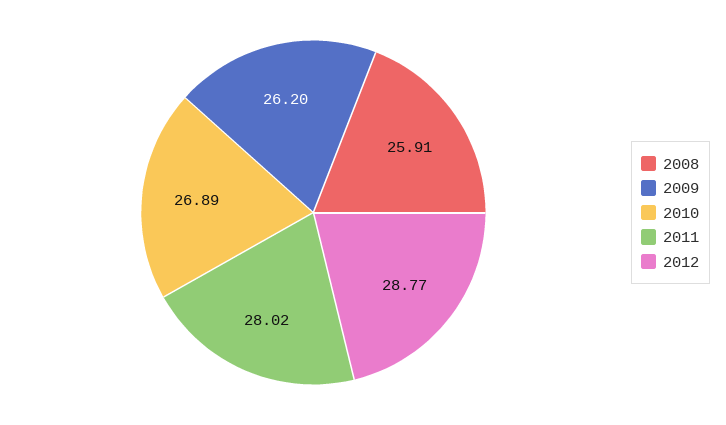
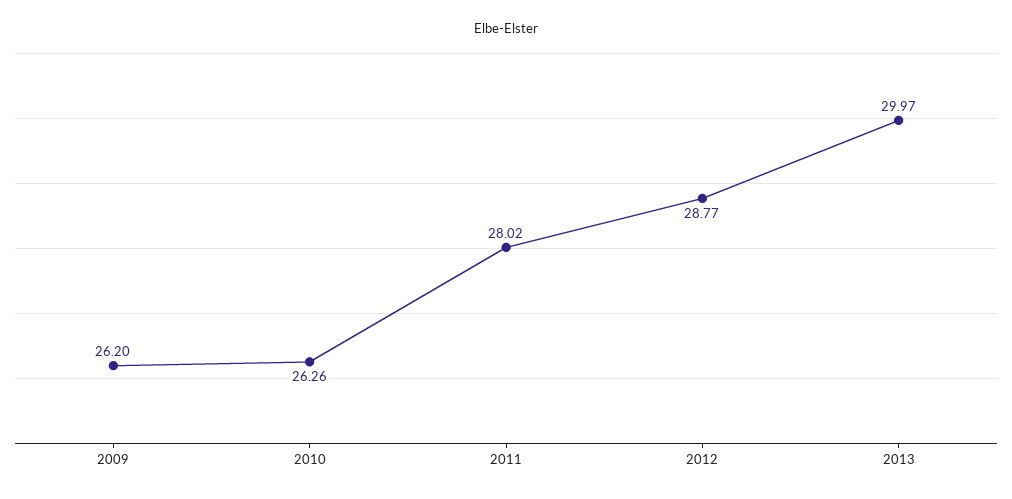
2008: 25.91 -> none
2010: 26.89 -> 26.26
2013: none -> 29.97

